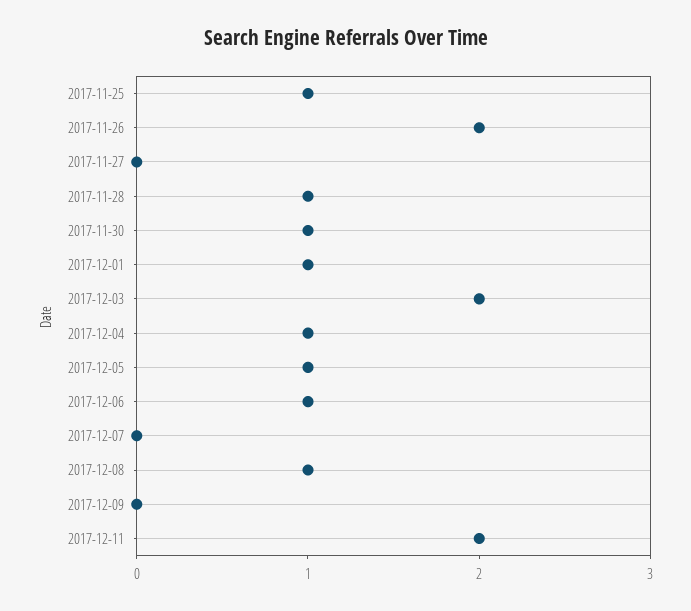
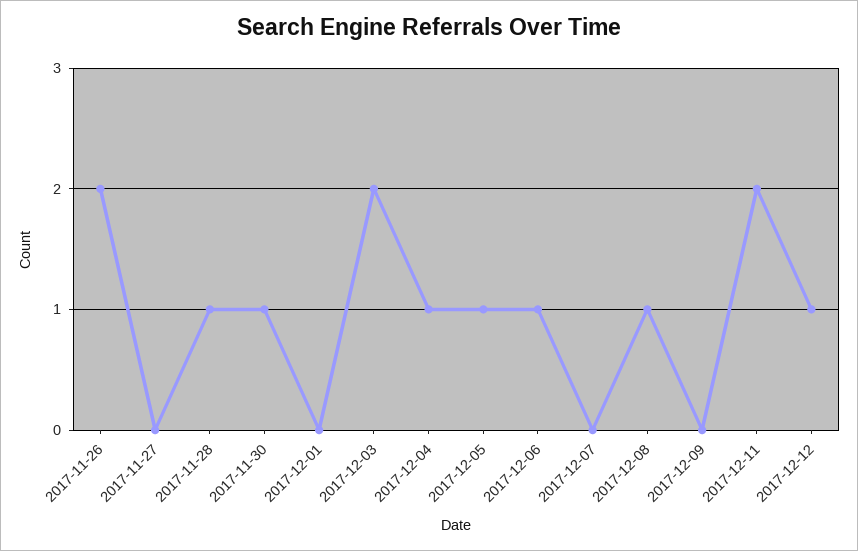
2017-11-25: 1 -> none
2017-12-01: 1 -> 0
2017-12-12: none -> 1

